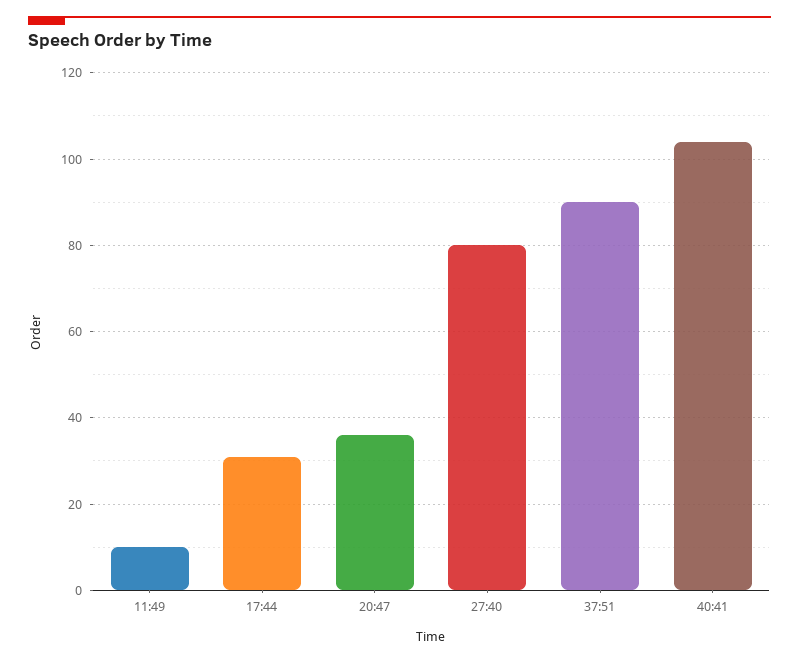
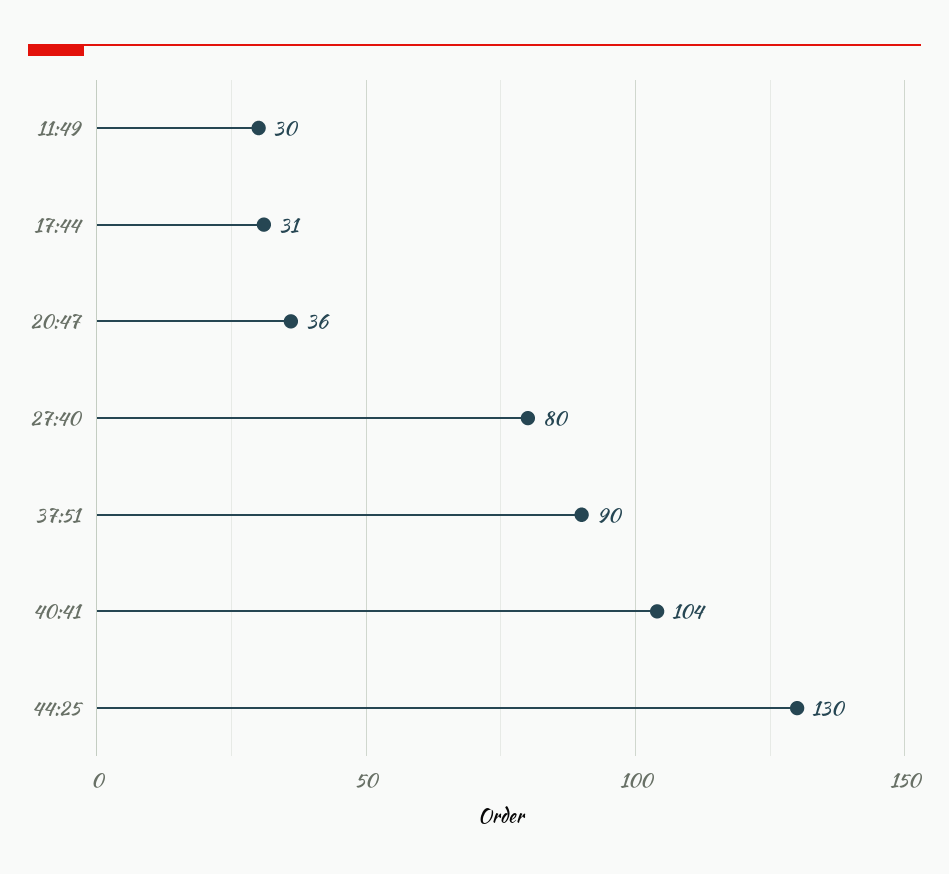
11:49: 10 -> 30
44:25: none -> 130

